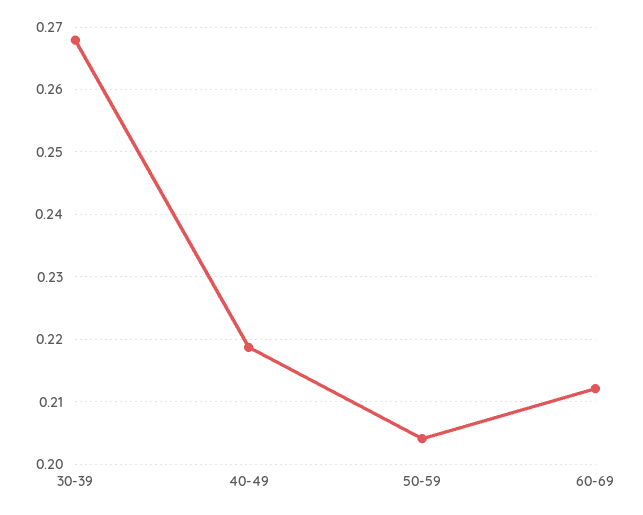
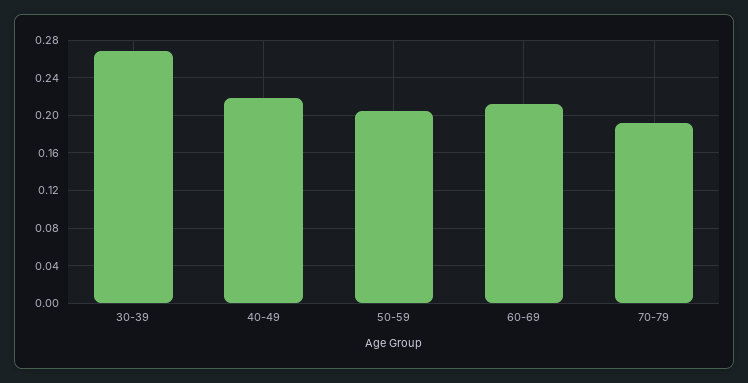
70-79: none -> 0.19

